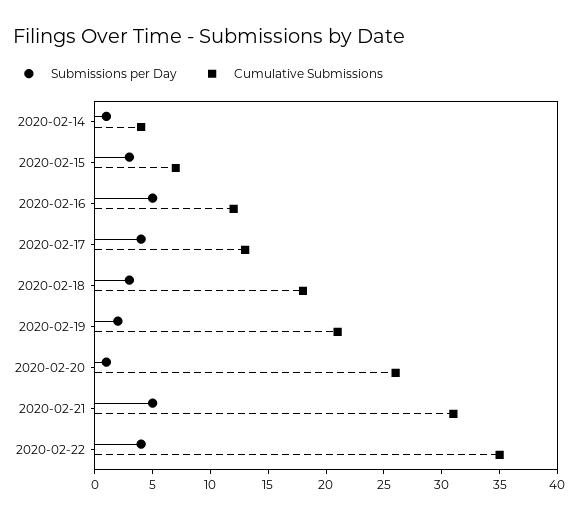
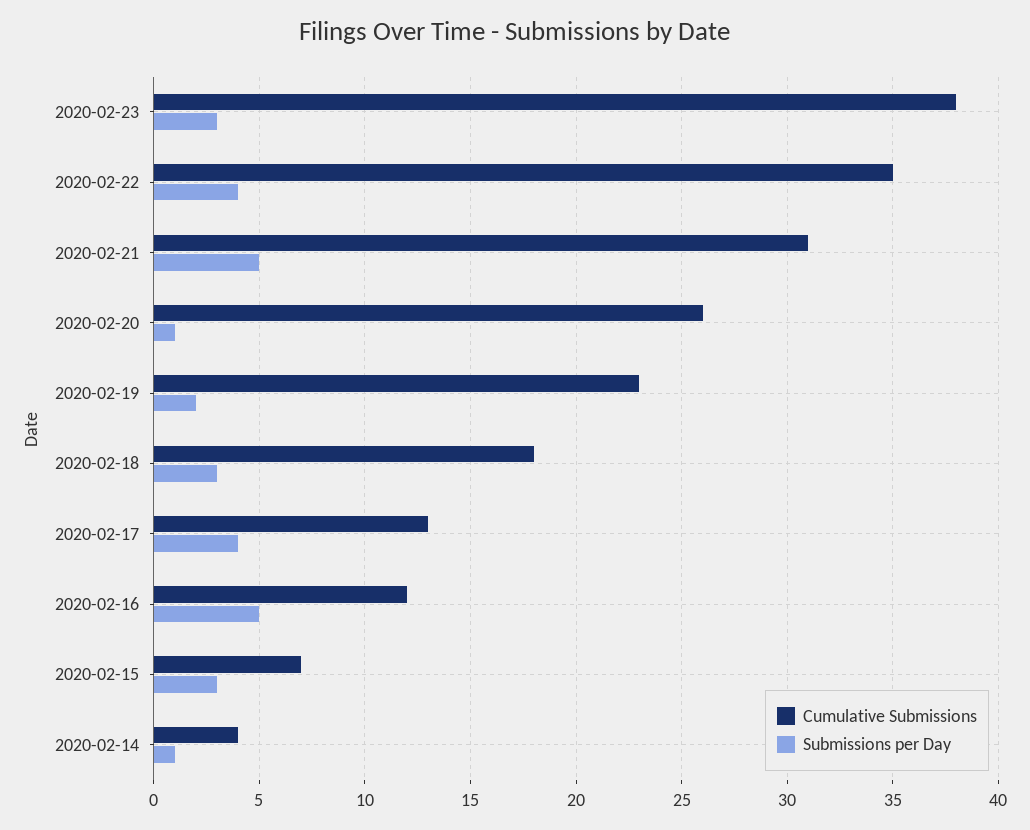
Cumulative Submissions, 2020-02-19: 21 -> 23
Cumulative Submissions, 2020-02-23: none -> 38
Submissions per Day, 2020-02-23: none -> 3

